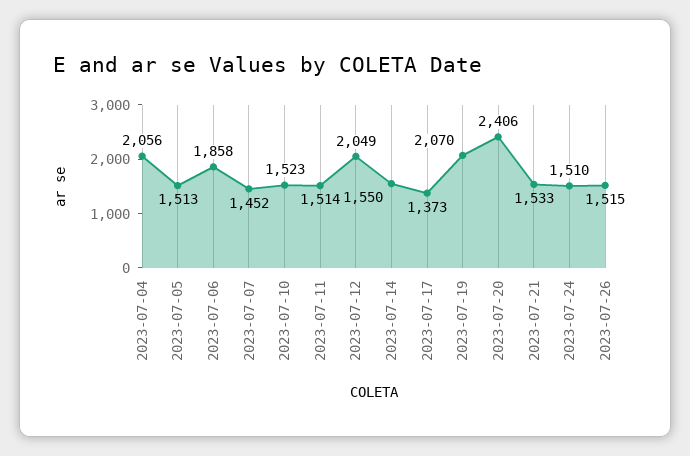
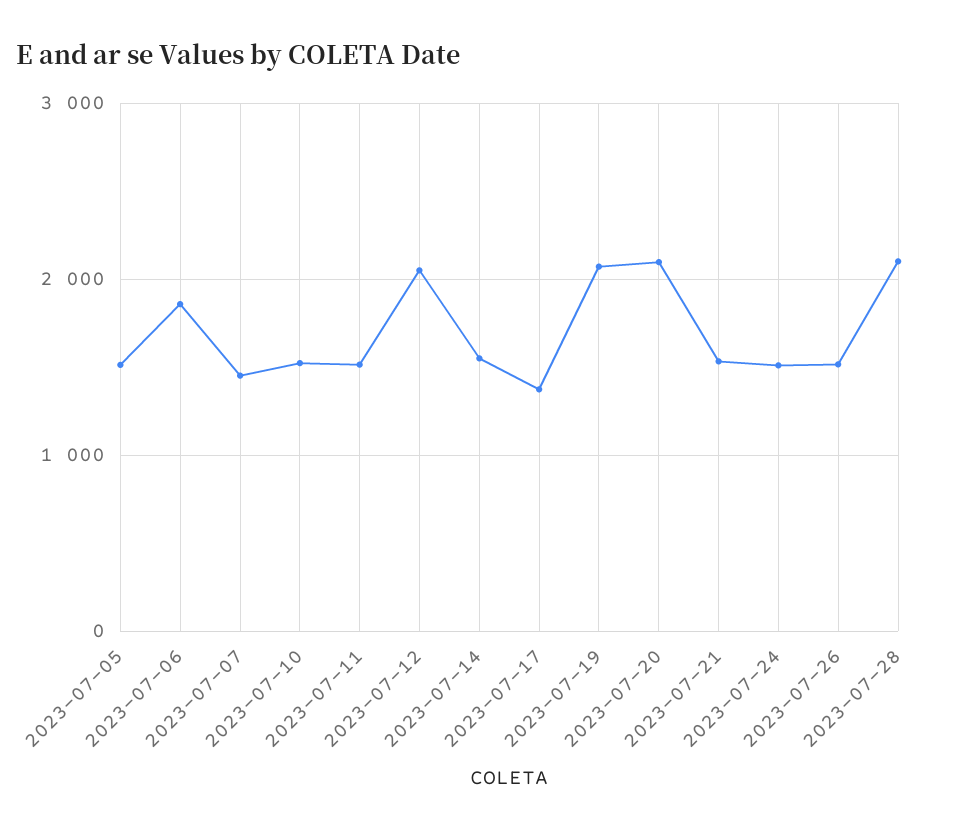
2023-07-04: 2056 -> none
2023-07-20: 2406 -> 2100
2023-07-28: none -> 2100

